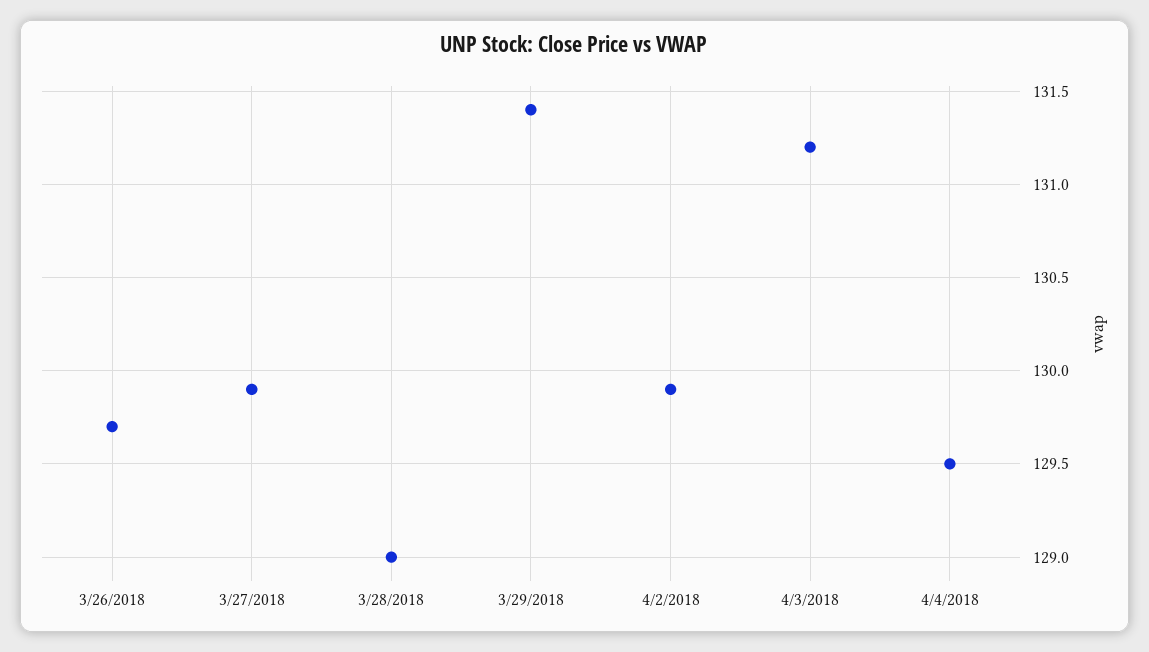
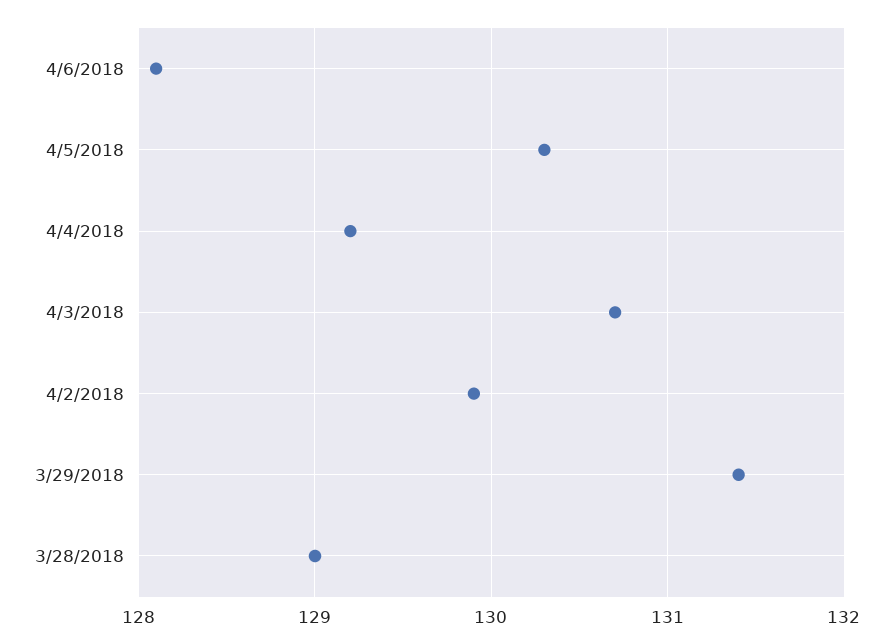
3/26/2018: 129.7 -> none
3/27/2018: 129.9 -> none
4/3/2018: 131.2 -> 130.7
4/4/2018: 129.5 -> 129.2
4/6/2018: none -> 128.1
4/5/2018: none -> 130.3

